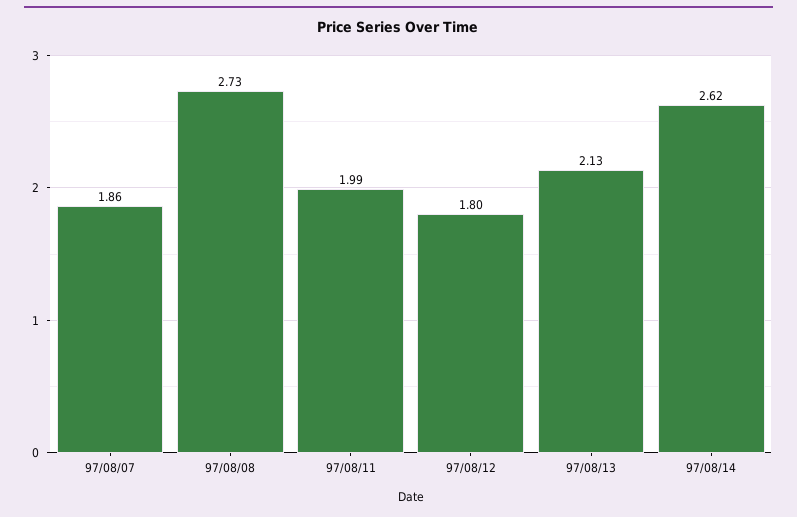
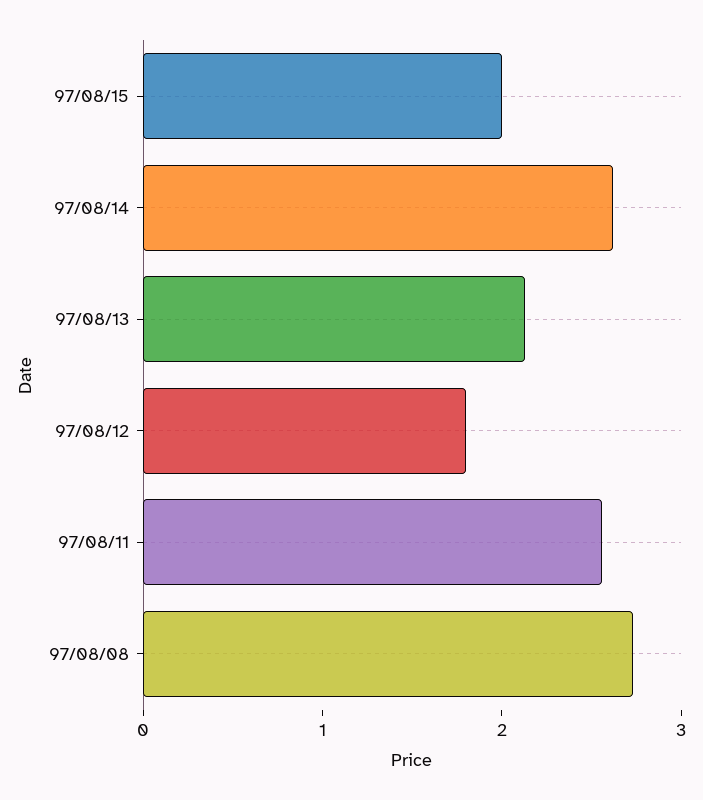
97/08/07: 1.86 -> none
97/08/11: 1.99 -> 2.6
97/08/15: none -> 2

